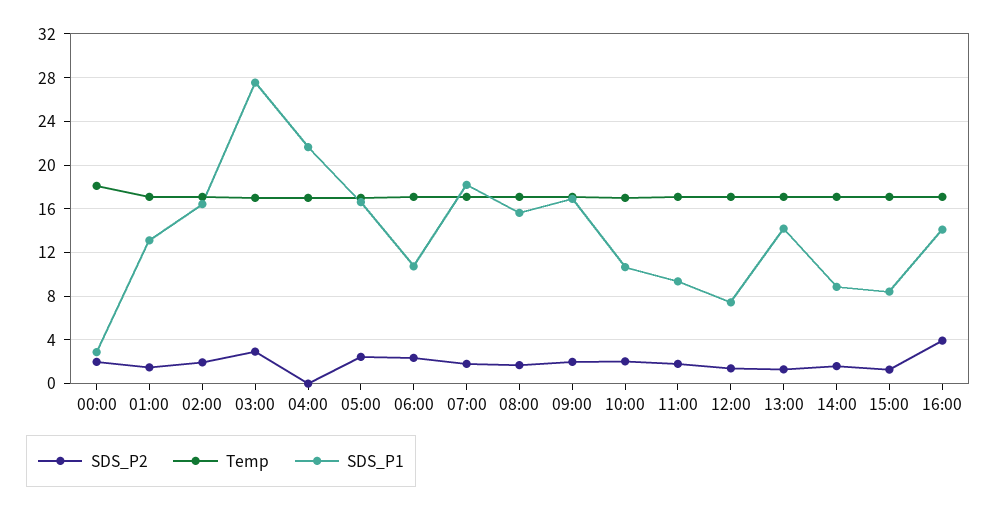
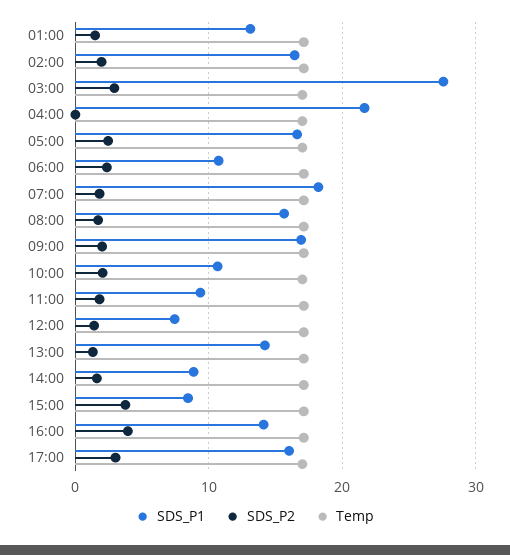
SDS_P2, 00:00: 2 -> none
Temp, 00:00: 18 -> none
SDS_P1, 00:00: 3 -> none
SDS_P2, 15:00: 1 -> 4
SDS_P1, 17:00: none -> 16
SDS_P2, 17:00: none -> 3
Temp, 17:00: none -> 17

